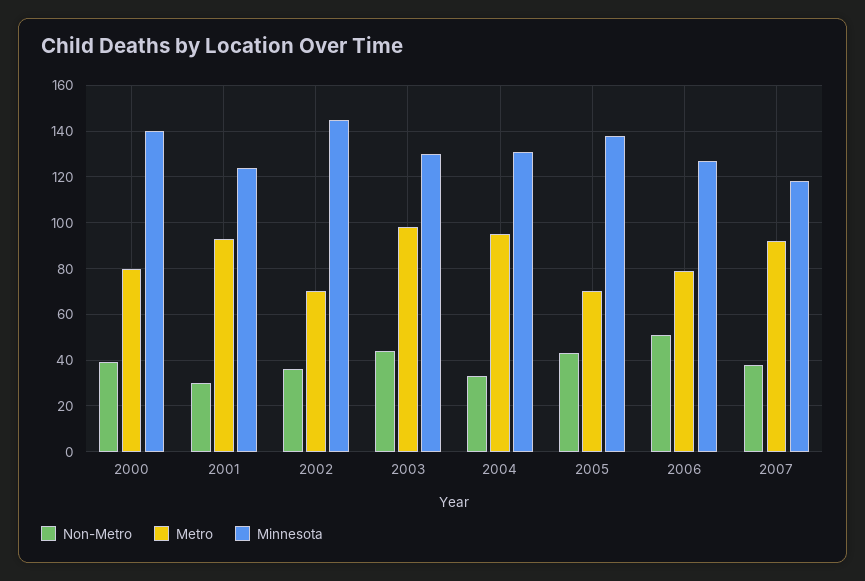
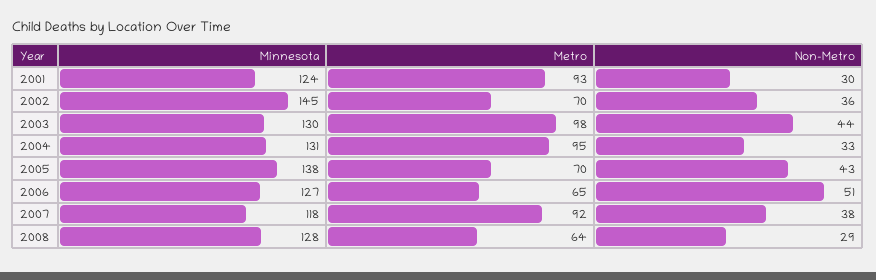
Non-Metro, 2000: 40 -> none
Metro, 2000: 80 -> none
Minnesota, 2000: 140 -> none
Metro, 2006: 80 -> 65
Minnesota, 2008: none -> 128
Metro, 2008: none -> 64
Non-Metro, 2008: none -> 29

